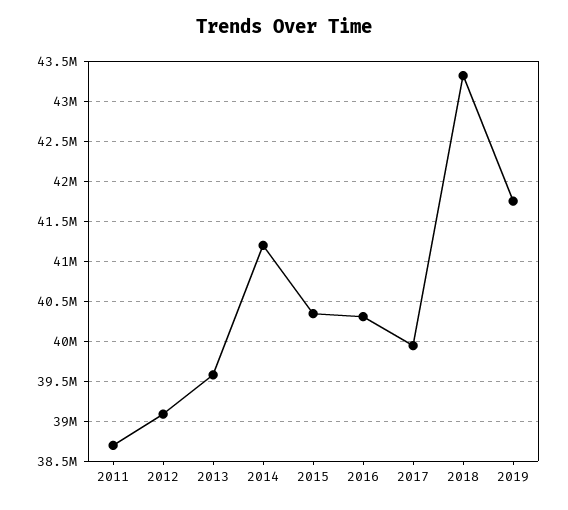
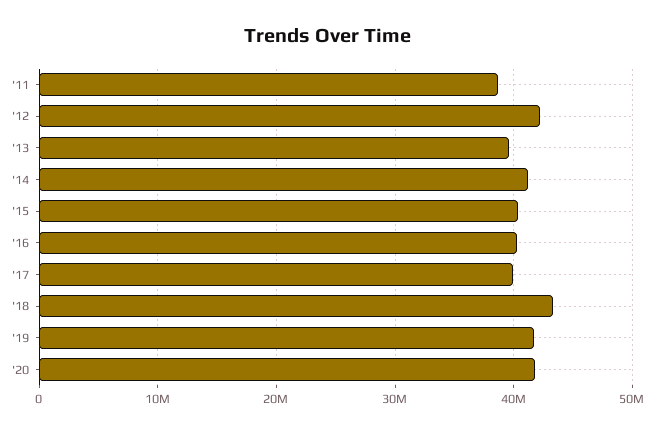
2012: 39100000 -> 42000000
'20: none -> 42000000

